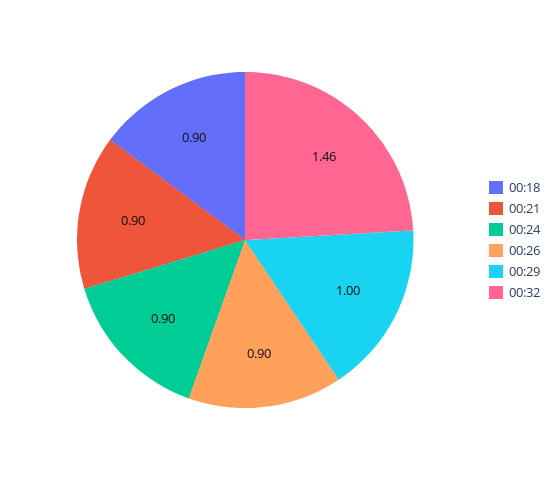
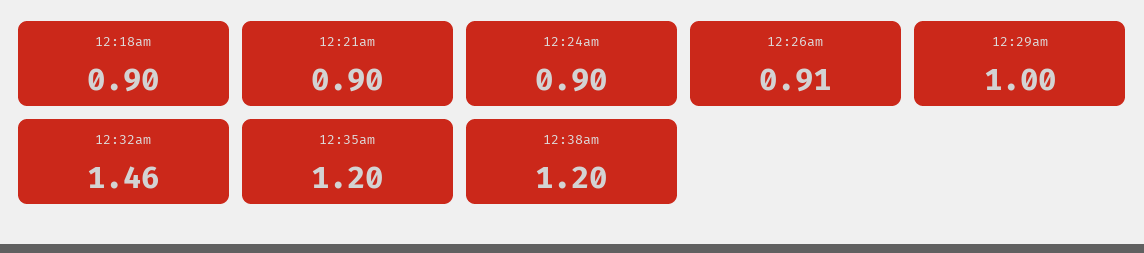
00:26: 0.9 -> 0.91
12:35am: none -> 1.2
12:38am: none -> 1.2

